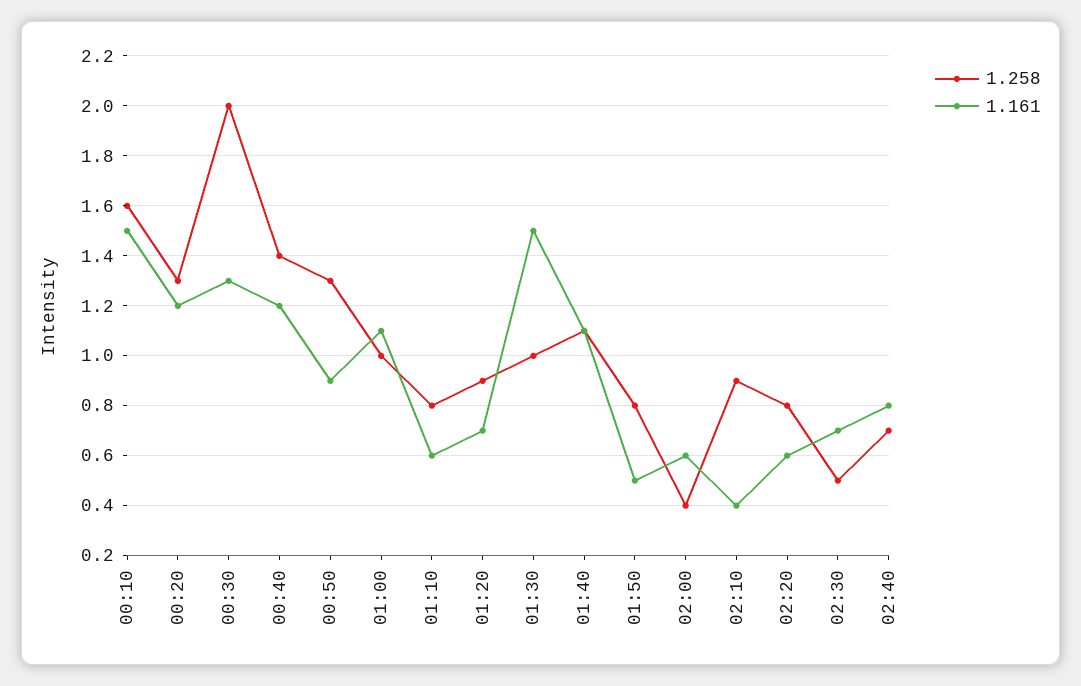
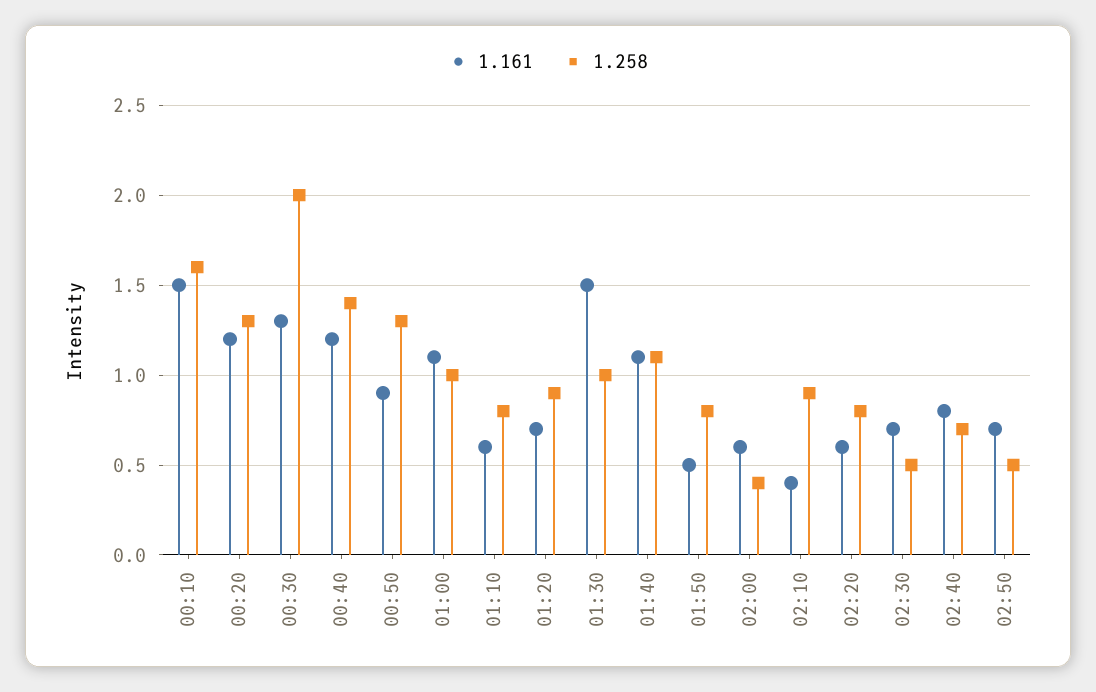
1.161, 02:50: none -> 0.7
1.258, 02:50: none -> 0.5

